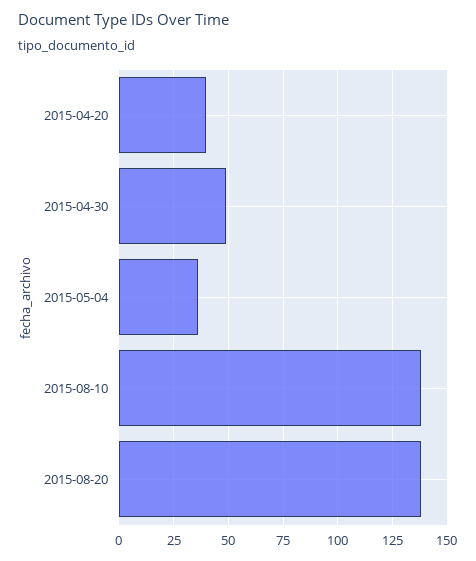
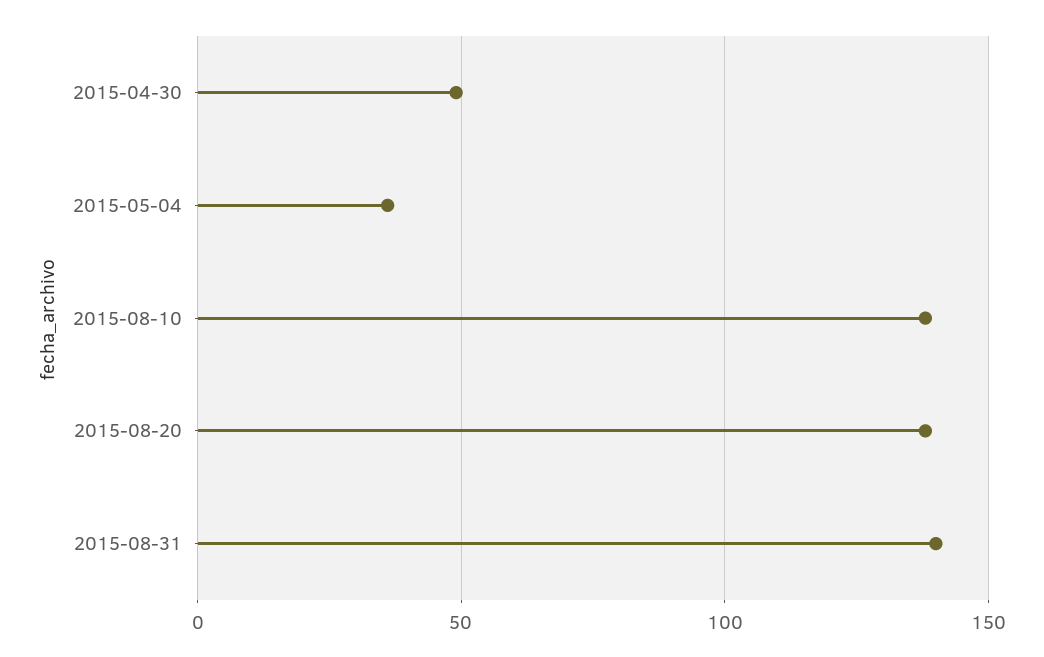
2015-04-20: 40 -> none
2015-08-31: none -> 140

